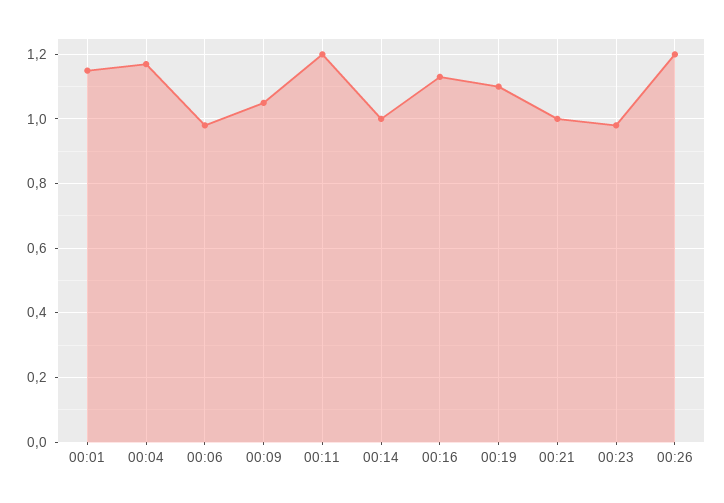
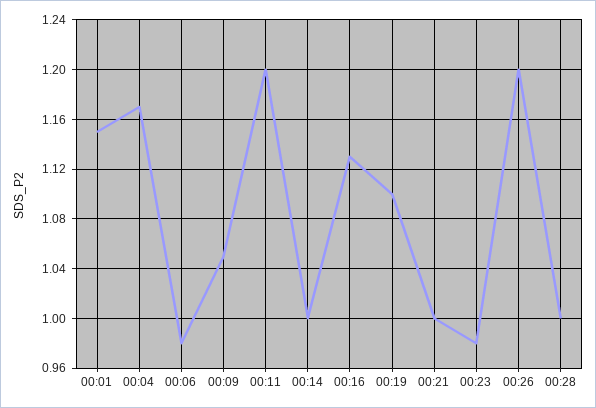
00:28: none -> 1

